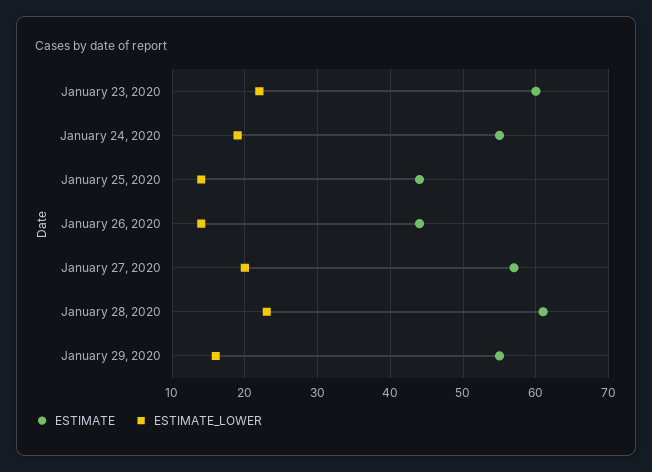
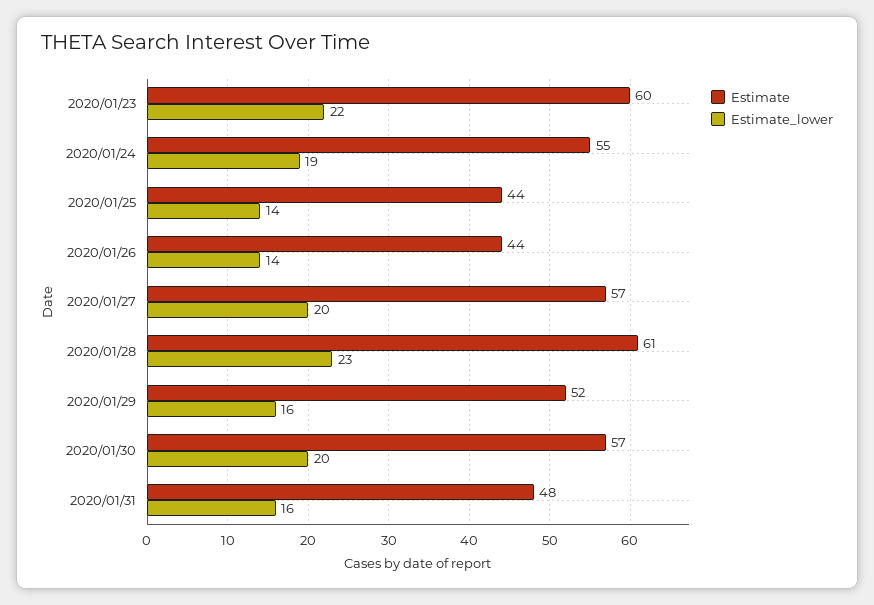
ESTIMATE, January 29, 2020: 55 -> 52
ESTIMATE, 2020/01/30: none -> 57
ESTIMATE_LOWER, 2020/01/30: none -> 20
ESTIMATE, 2020/01/31: none -> 48
ESTIMATE_LOWER, 2020/01/31: none -> 16

